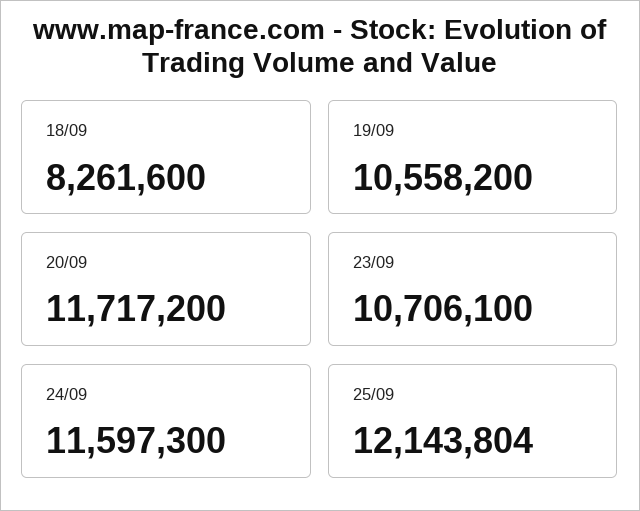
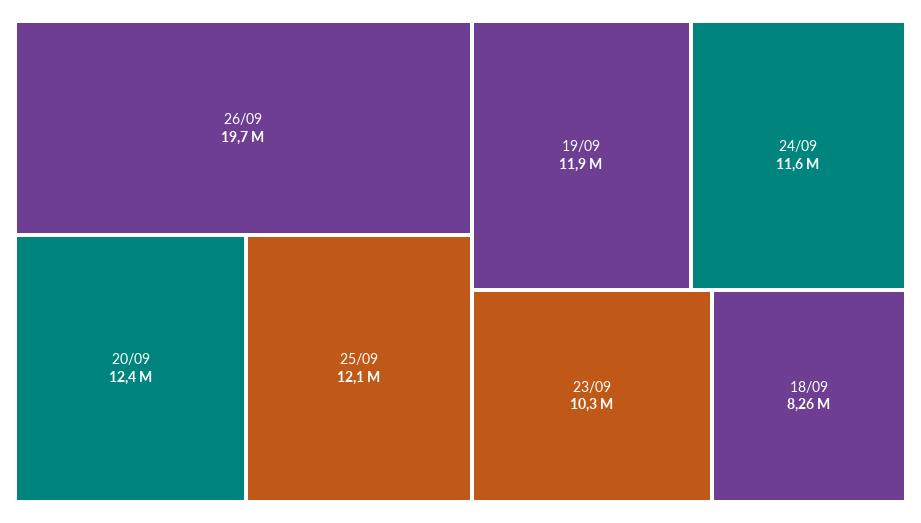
19/09: 10558200 -> 11900000
20/09: 11717200 -> 12400000
23/09: 10706100 -> 10300000
26/09: none -> 19700000

